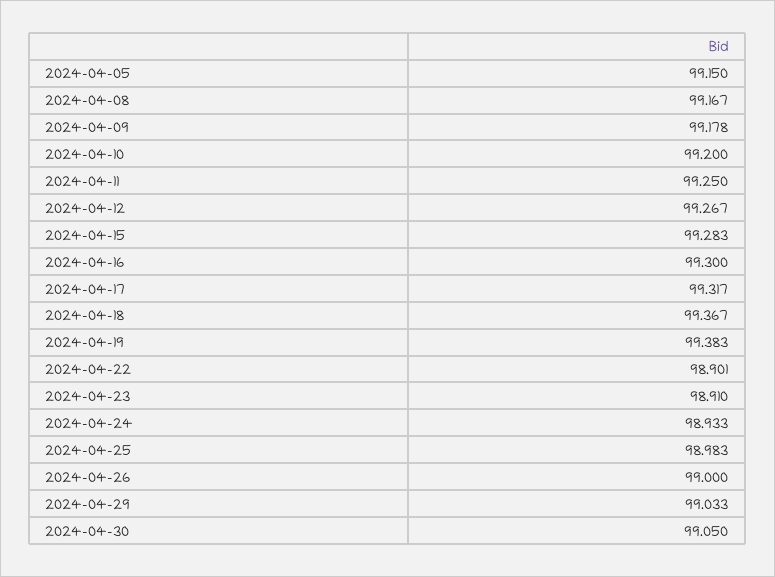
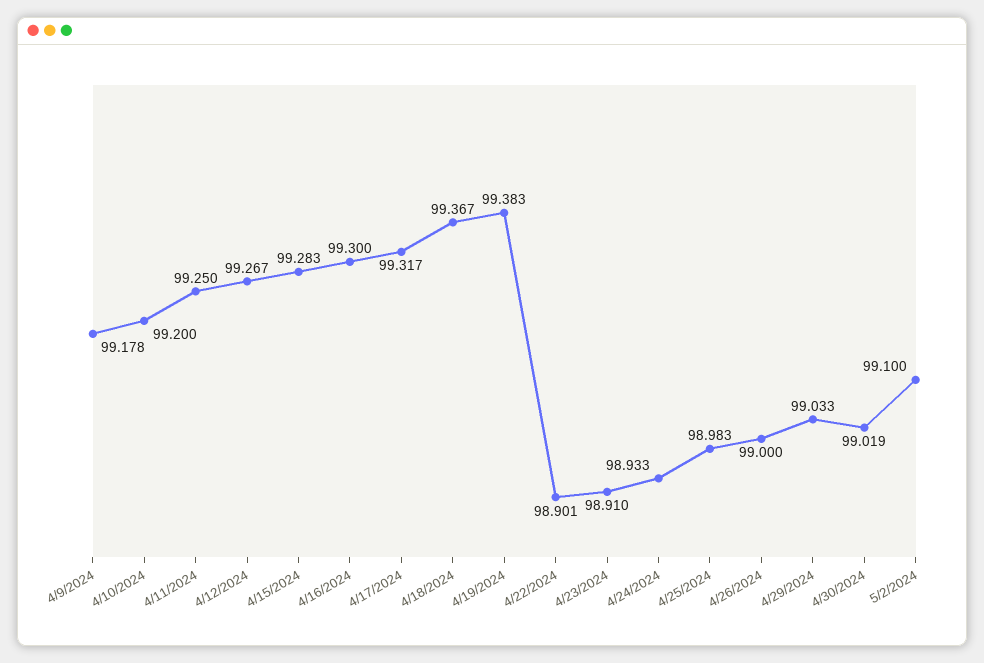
2024-04-05: 99.15 -> none
2024-04-08: 99.167 -> none
2024-04-30: 99.05 -> 99.019
5/2/2024: none -> 99.1

